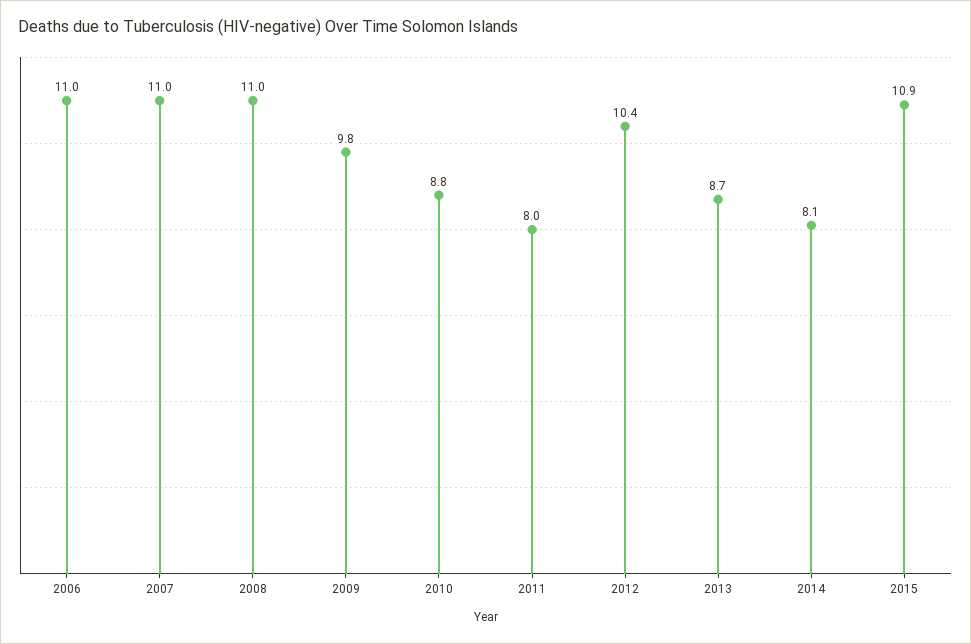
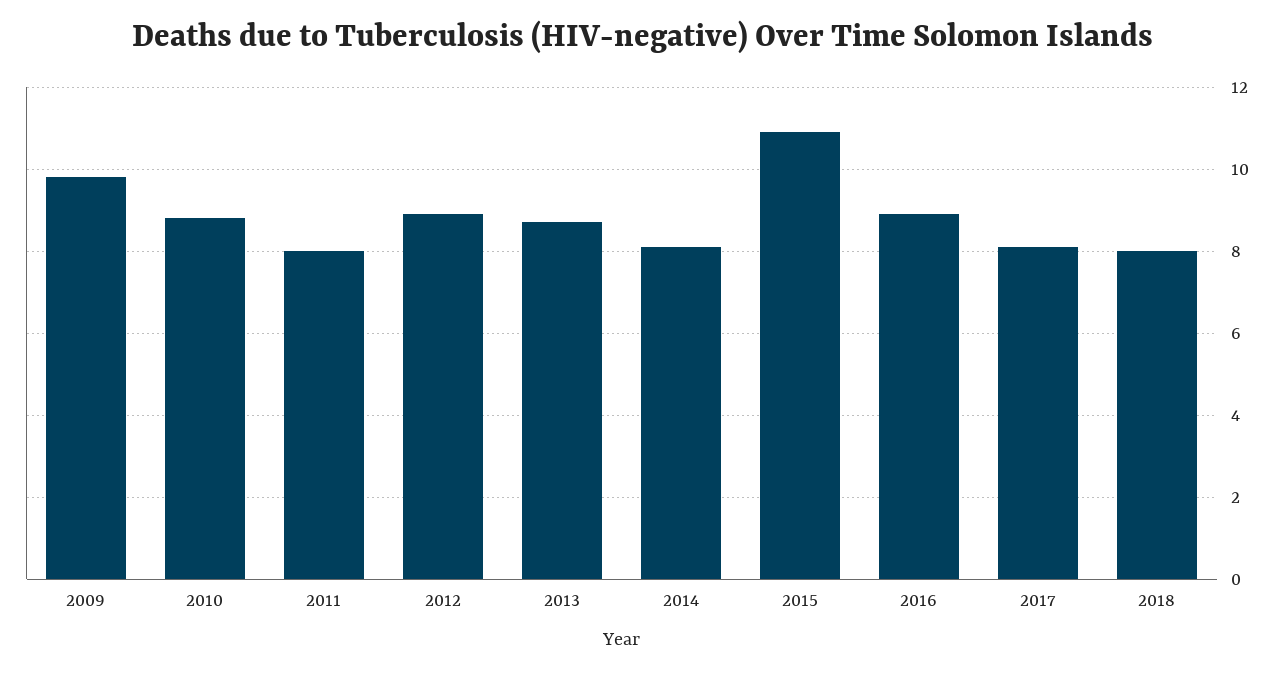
2006: 11 -> none
2007: 11 -> none
2008: 11 -> none
2012: 10.4 -> 9
2016: none -> 9
2017: none -> 8
2018: none -> 8

